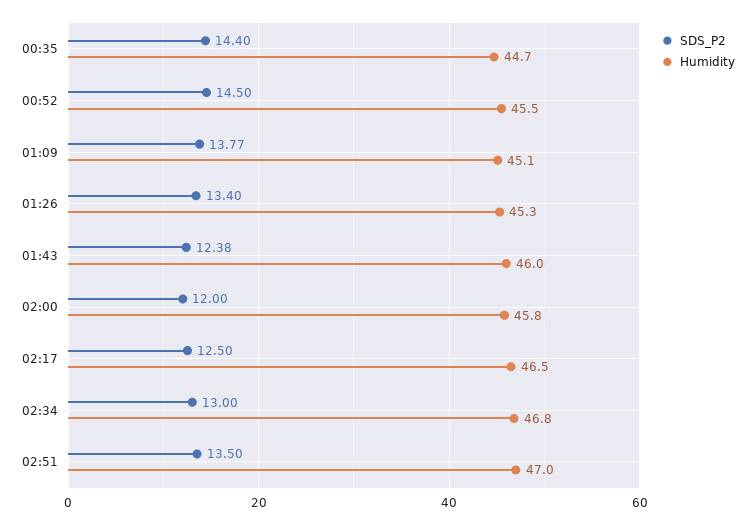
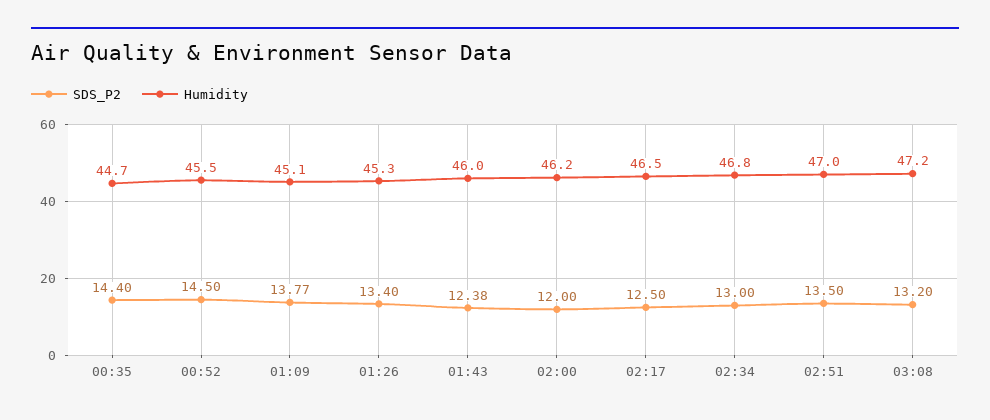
Humidity, 02:00: 45.8 -> 46.2
SDS_P2, 03:08: none -> 13.2
Humidity, 03:08: none -> 47.2

